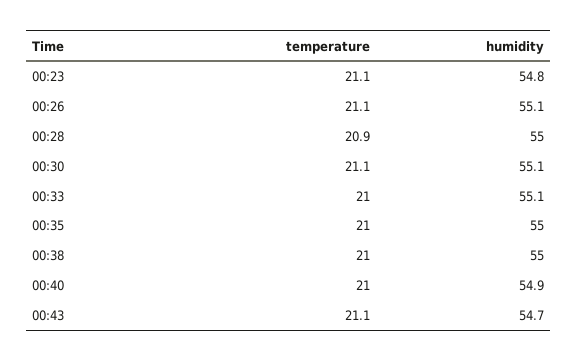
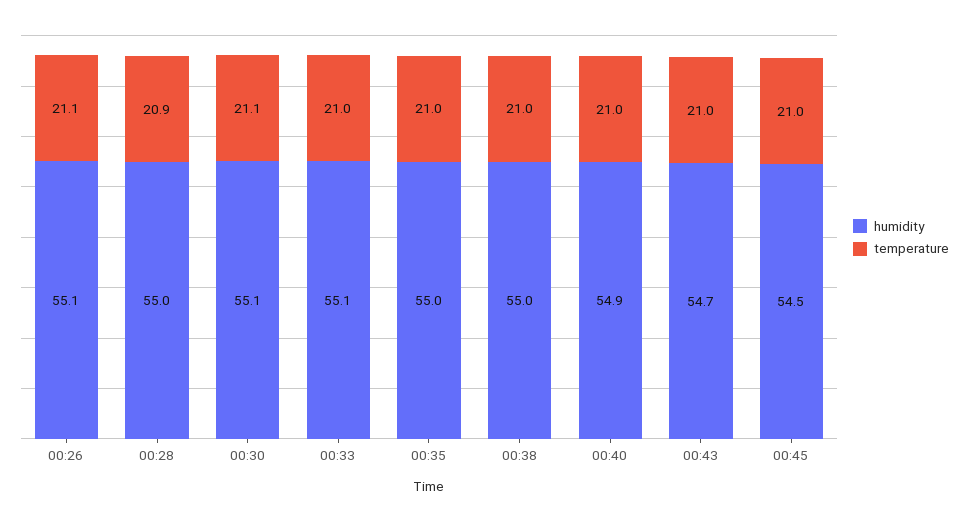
temperature, 00:23: 21.1 -> none
humidity, 00:23: 54.8 -> none
temperature, 00:43: 21.1 -> 21
humidity, 00:45: none -> 54.5
temperature, 00:45: none -> 21

